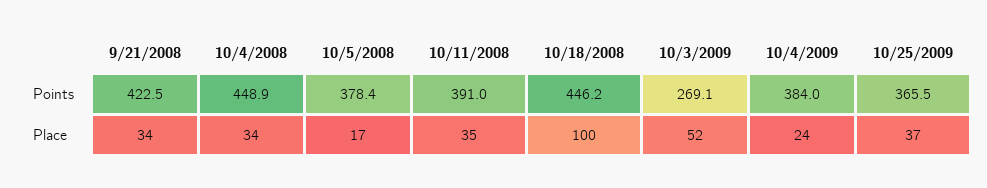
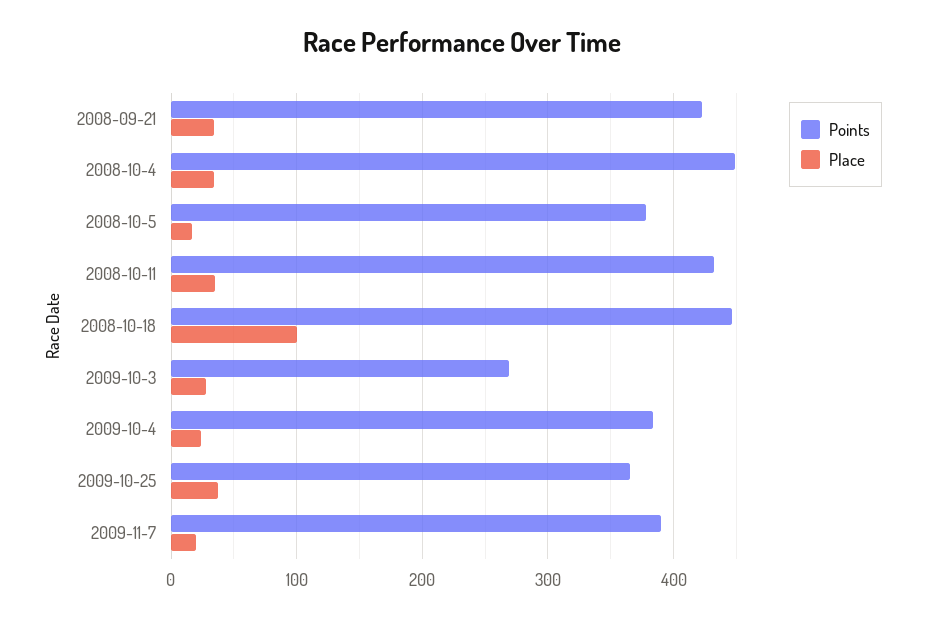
Points, 10/11/2008: 391 -> 430
Place, 10/3/2009: 52 -> 30
Points, 2009-11-7: none -> 390
Place, 2009-11-7: none -> 20

